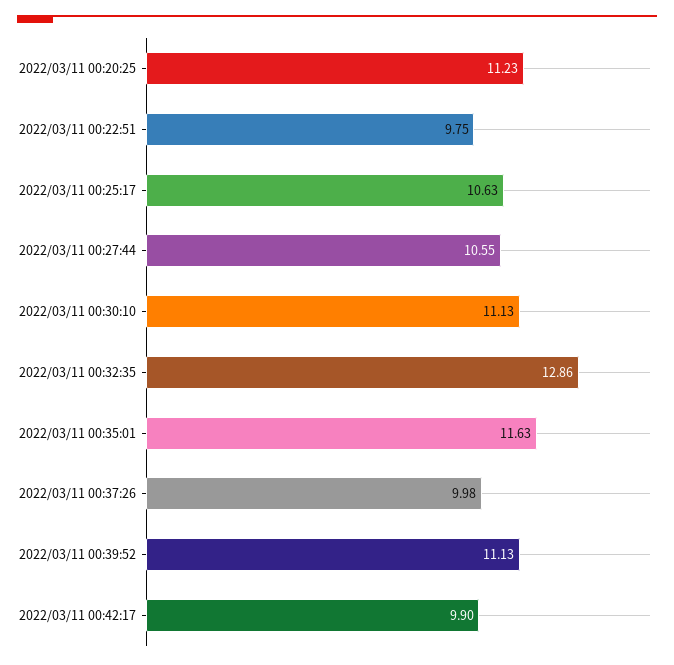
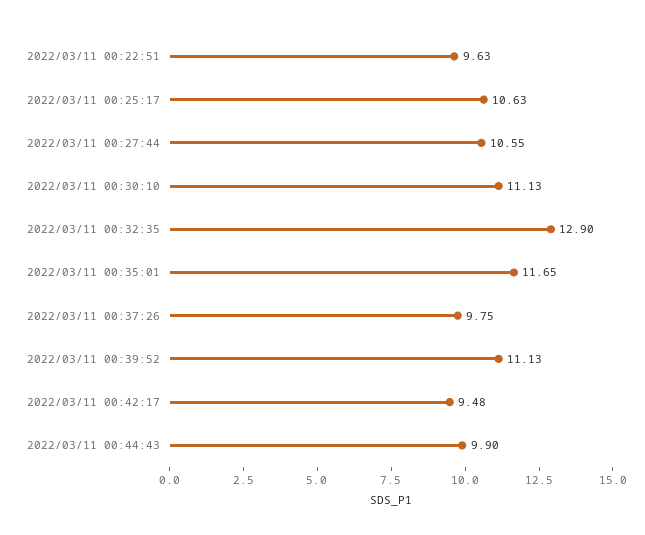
2022/03/11 00:20:25: 11.23 -> none
2022/03/11 00:22:51: 9.75 -> 9.63
2022/03/11 00:32:35: 12.86 -> 12.9
2022/03/11 00:35:01: 11.63 -> 11.65
2022/03/11 00:37:26: 9.98 -> 9.75
2022/03/11 00:42:17: 9.9 -> 9.48
2022/03/11 00:44:43: none -> 9.9

